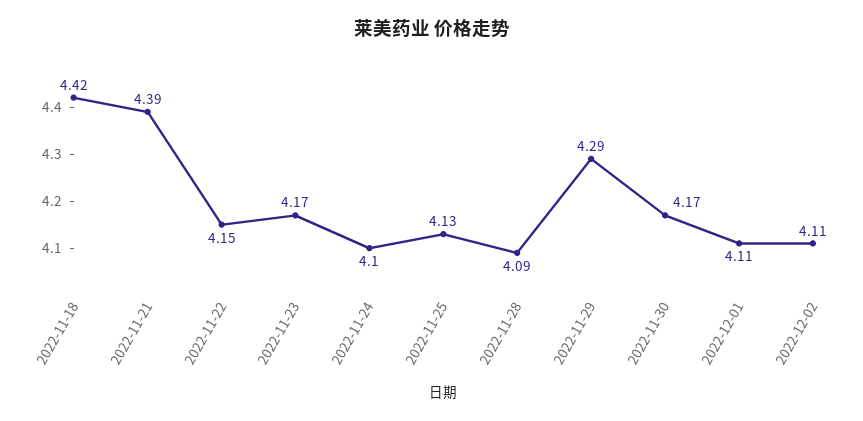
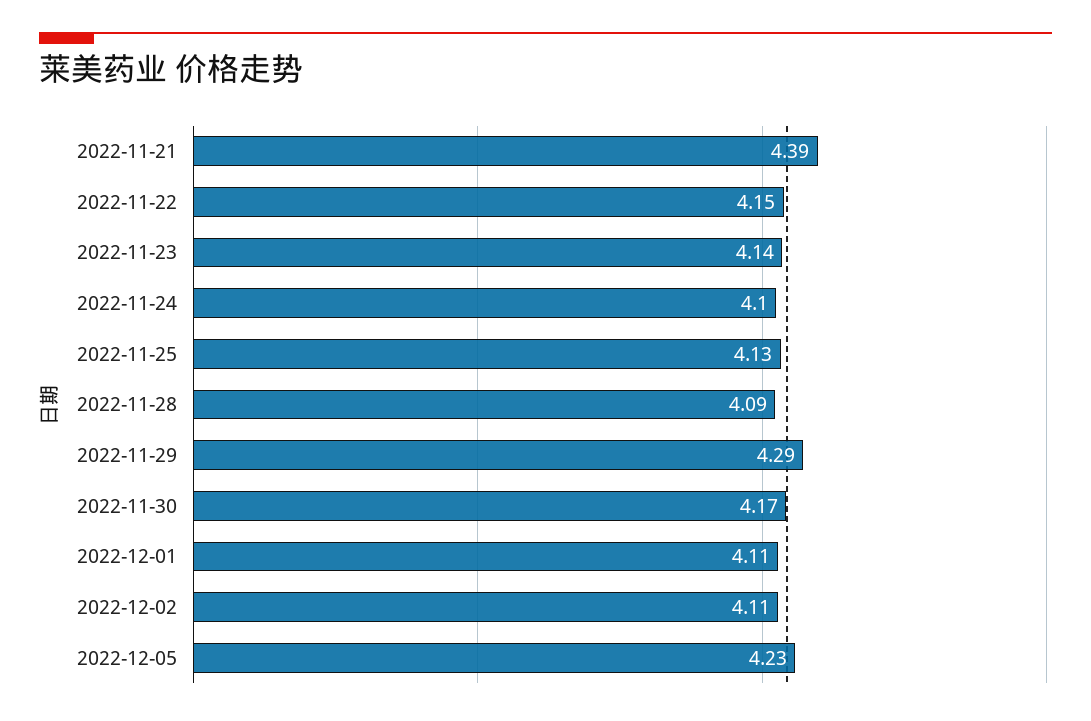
2022-11-18: 4.42 -> none
2022-11-23: 4.17 -> 4.14
2022-12-05: none -> 4.23

